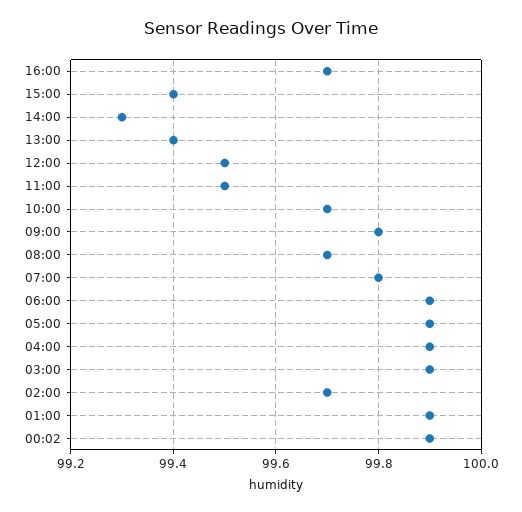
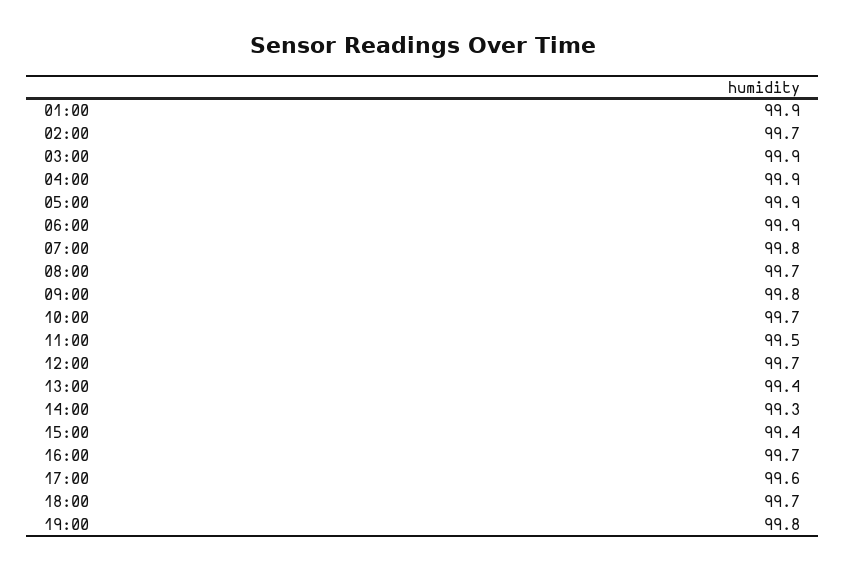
12:00: 99.5 -> 99.7
00:02: 99.9 -> none
17:00: none -> 99.6
18:00: none -> 99.7
19:00: none -> 99.8

